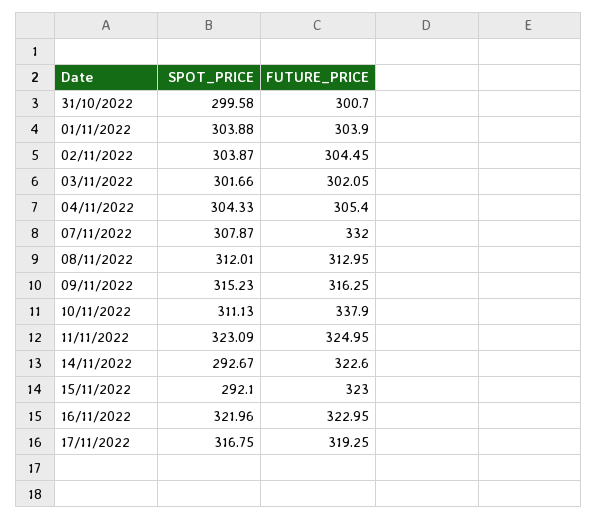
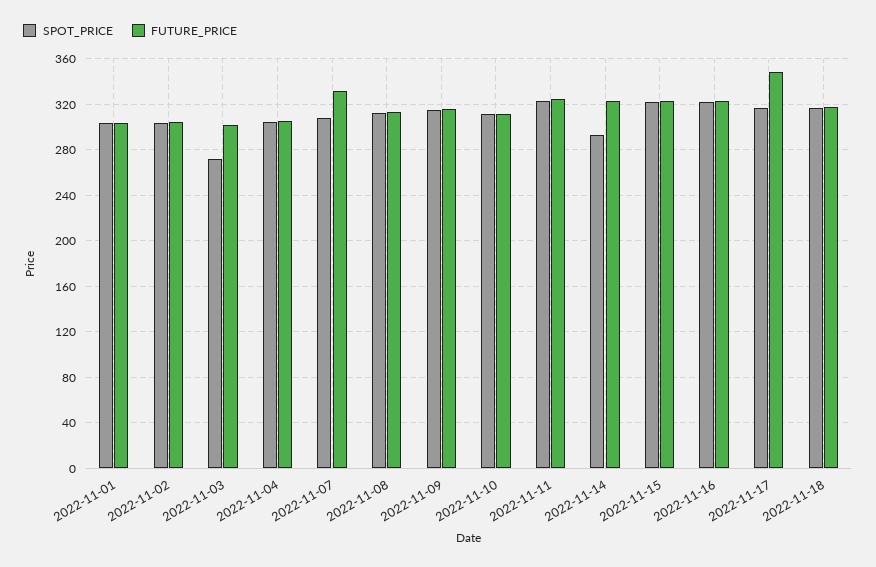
SPOT_PRICE, 31/10/2022: 299.58 -> none
FUTURE_PRICE, 31/10/2022: 300.7 -> none
SPOT_PRICE, 03/11/2022: 301.66 -> 270
FUTURE_PRICE, 10/11/2022: 337.9 -> 310
SPOT_PRICE, 15/11/2022: 292.1 -> 320
FUTURE_PRICE, 17/11/2022: 319.25 -> 350
SPOT_PRICE, 2022-11-18: none -> 320
FUTURE_PRICE, 2022-11-18: none -> 320

